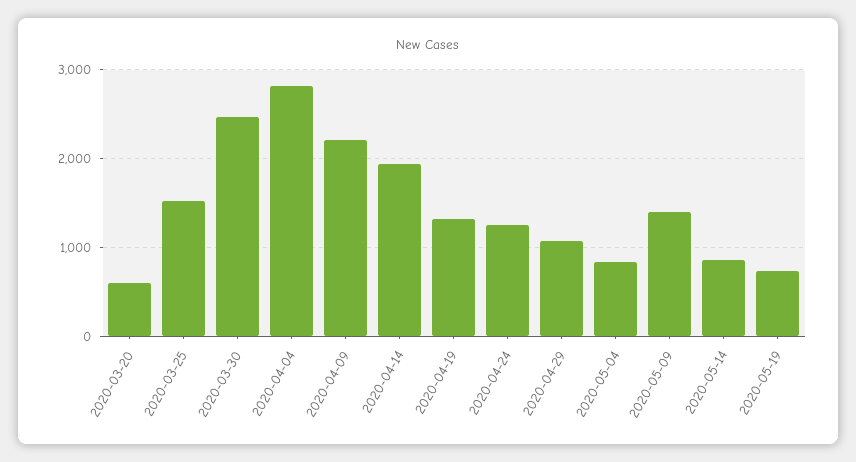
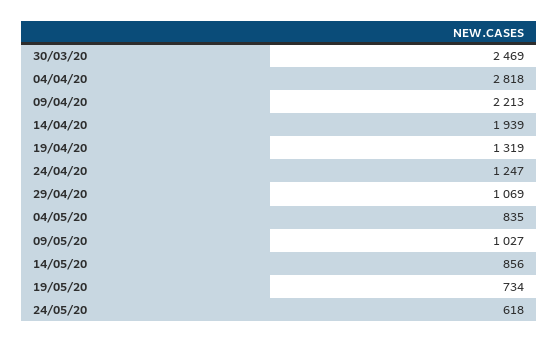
2020-03-20: 600 -> none
2020-03-25: 1500 -> none
2020-05-09: 1400 -> 1027
24/05/20: none -> 618

